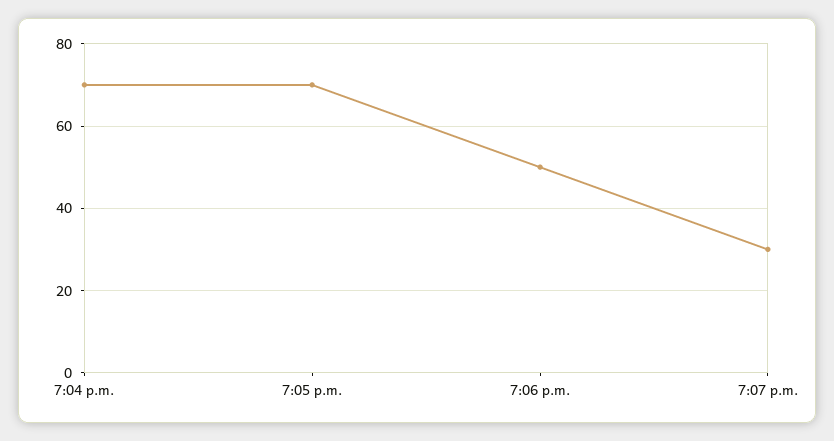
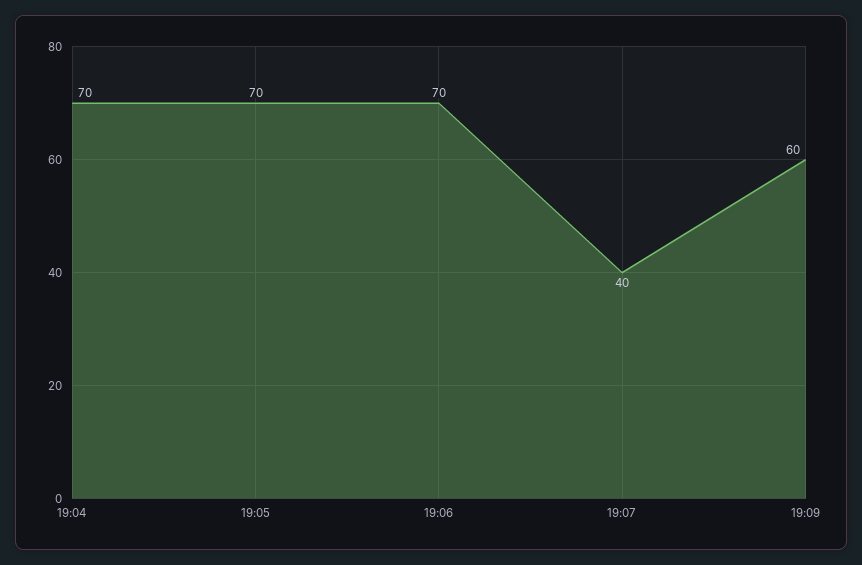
7:06 p.m.: 50 -> 70
7:07 p.m.: 30 -> 40
19:09: none -> 60

